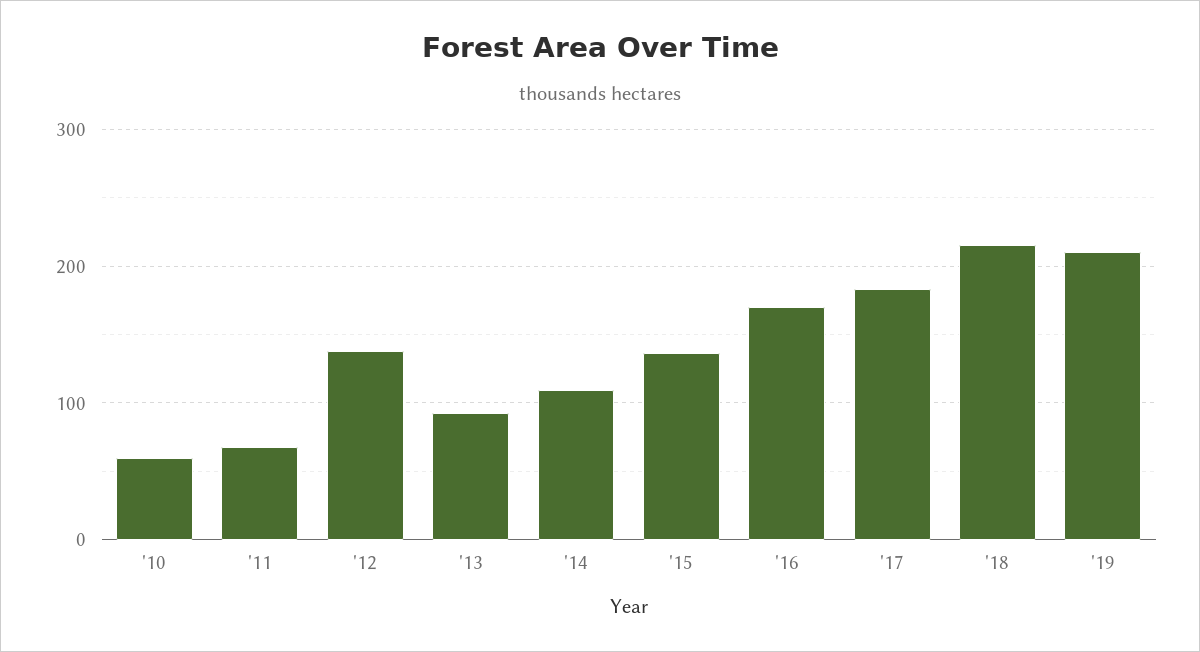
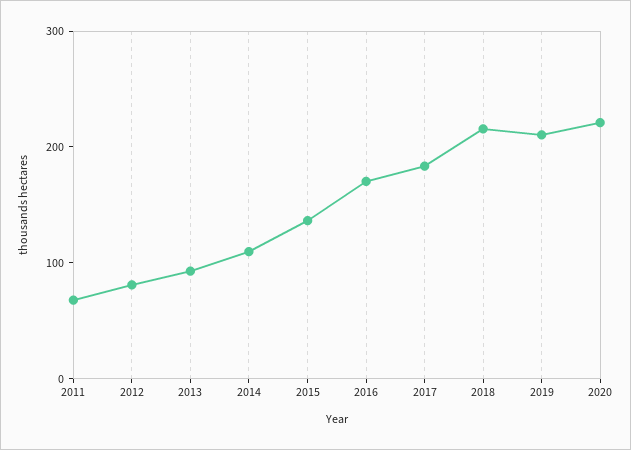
'10: 60 -> none
'12: 140 -> 80
2020: none -> 220

